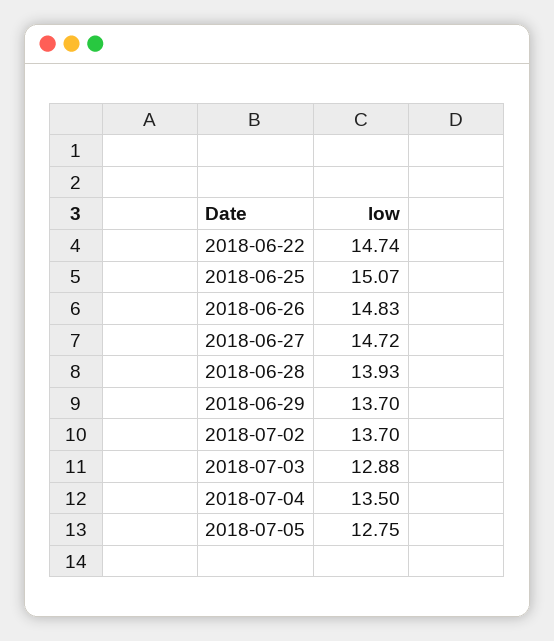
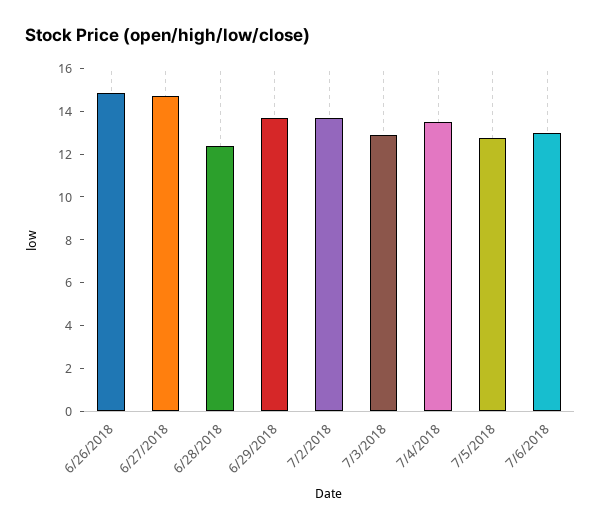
2018-06-22: 14.74 -> none
2018-06-25: 15.07 -> none
2018-06-28: 13.93 -> 12.5
7/6/2018: none -> 13

